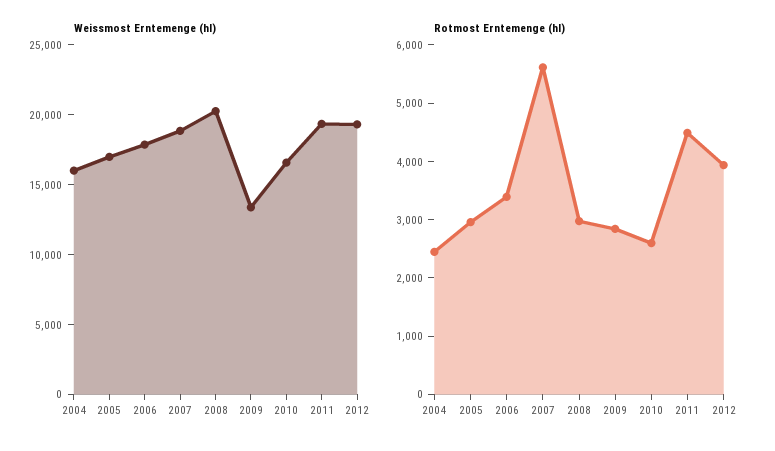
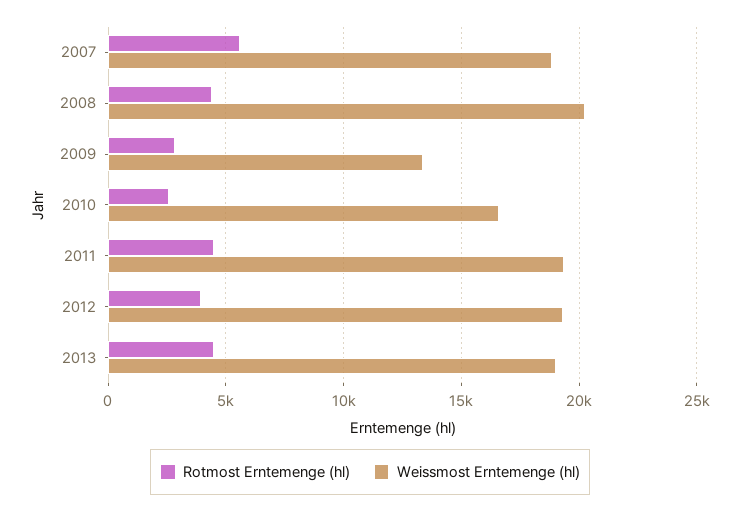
Weissmost Erntemenge (hl), 2004: 16000 -> none
Weissmost Erntemenge (hl), 2005: 17000 -> none
Weissmost Erntemenge (hl), 2006: 18000 -> none
Rotmost Erntemenge (hl), 2004: 2400 -> none
Rotmost Erntemenge (hl), 2005: 3000 -> none
Rotmost Erntemenge (hl), 2006: 3400 -> none
Rotmost Erntemenge (hl), 2008: 3000 -> 4500
Rotmost Erntemenge (hl), 2013: none -> 4500
Weissmost Erntemenge (hl), 2013: none -> 19000

